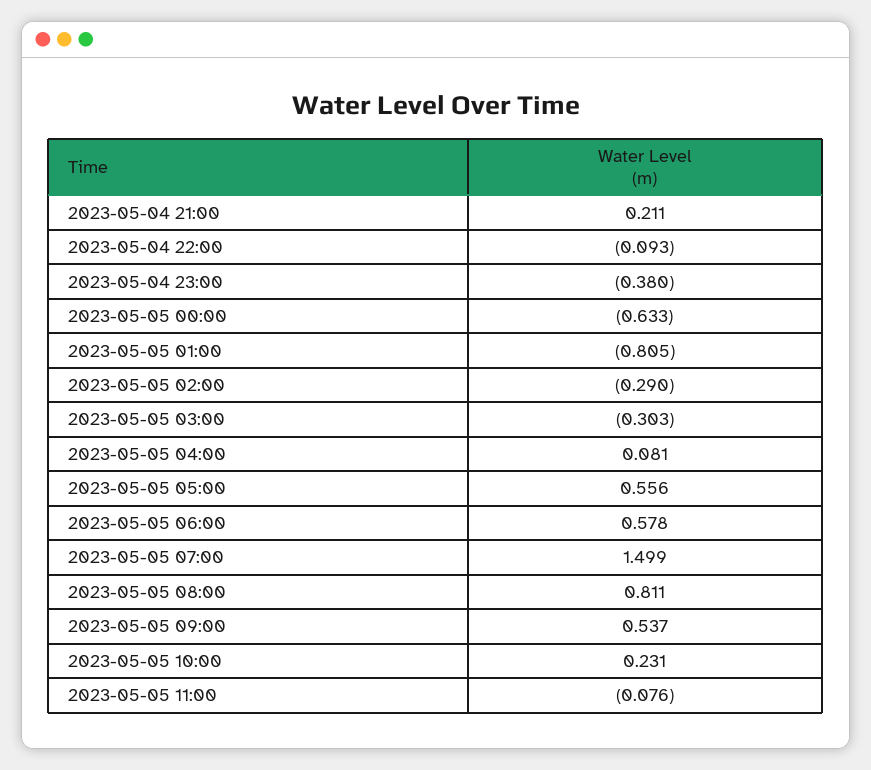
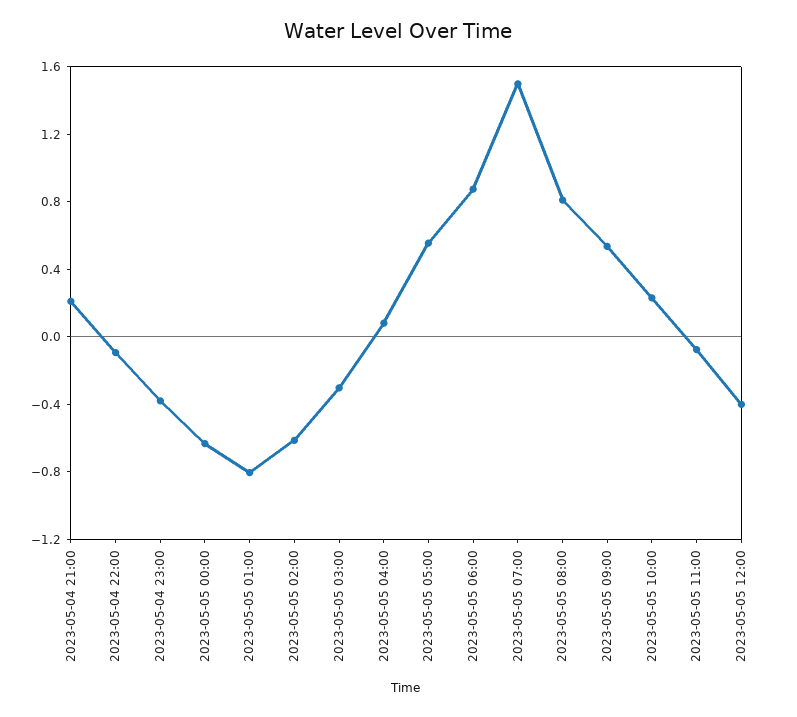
2023-05-05 02:00: -0.29 -> -0.6
2023-05-05 06:00: 0.578 -> 0.9
2023-05-05 12:00: none -> -0.4

